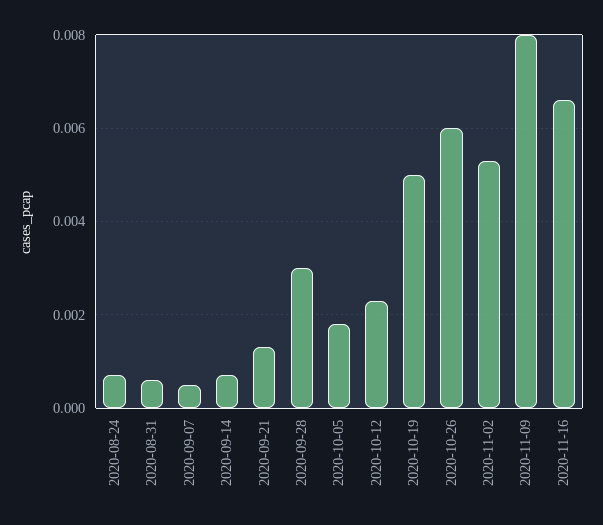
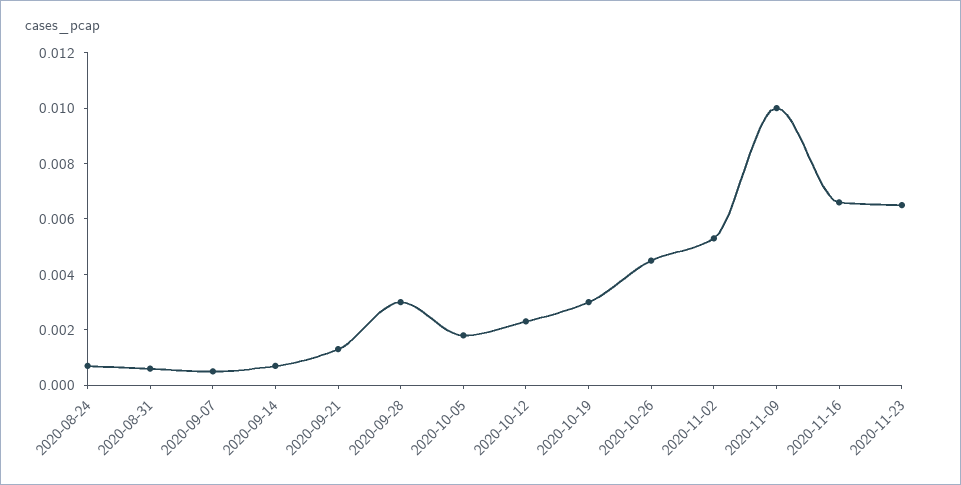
2020-10-19: 0.005 -> 0.003
2020-10-26: 0.006 -> 0.0045
2020-11-09: 0.008 -> 0.01
2020-11-23: none -> 0.0065

